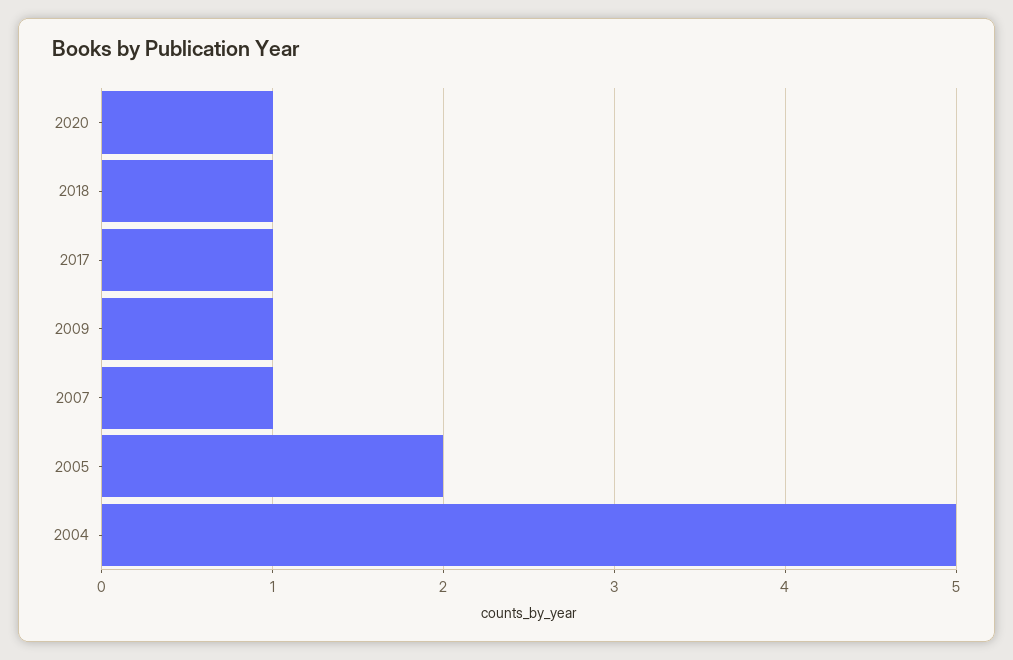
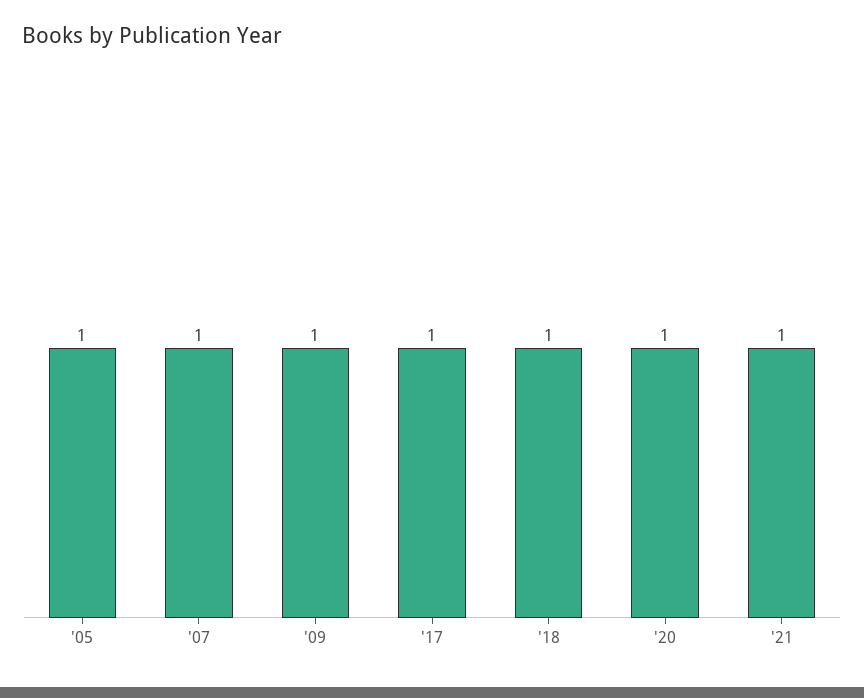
2005: 2 -> 1
2004: 5 -> none
'21: none -> 1

